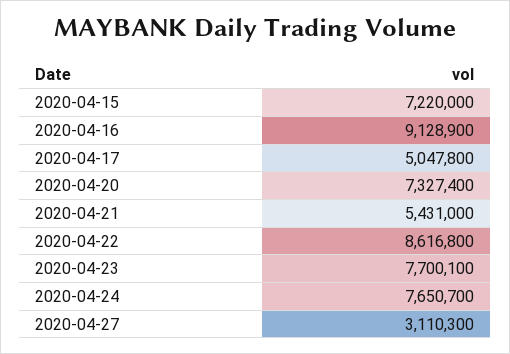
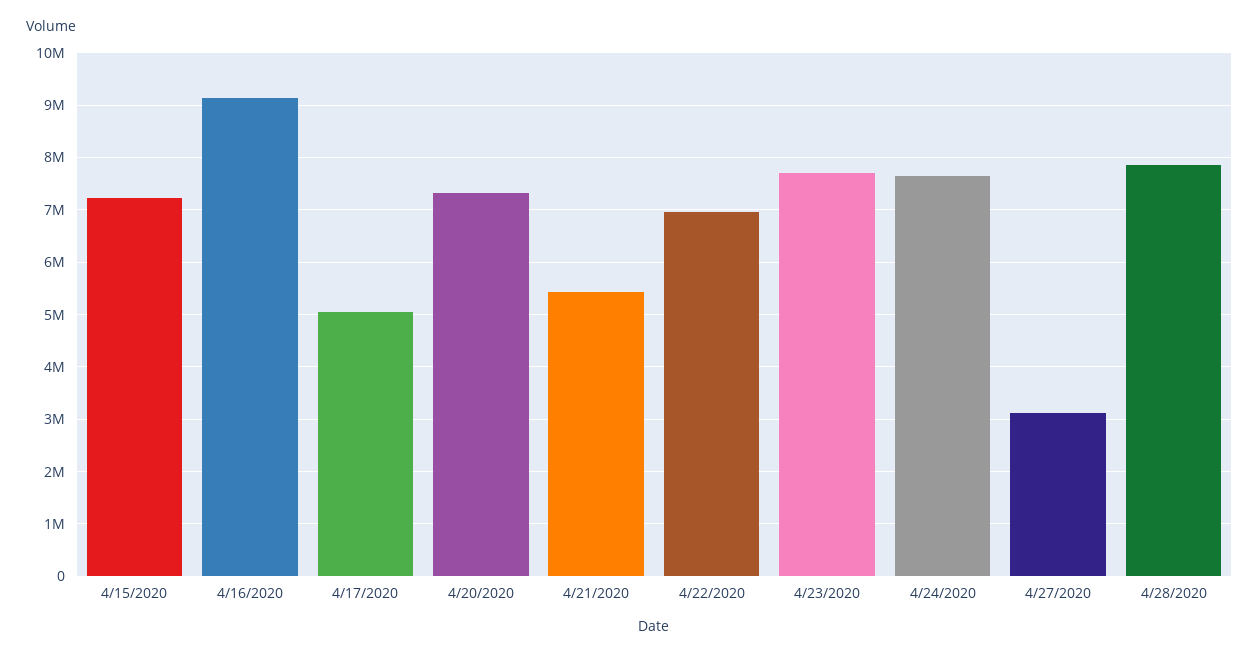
2020-04-22: 8616800 -> 7000000
4/28/2020: none -> 7800000

